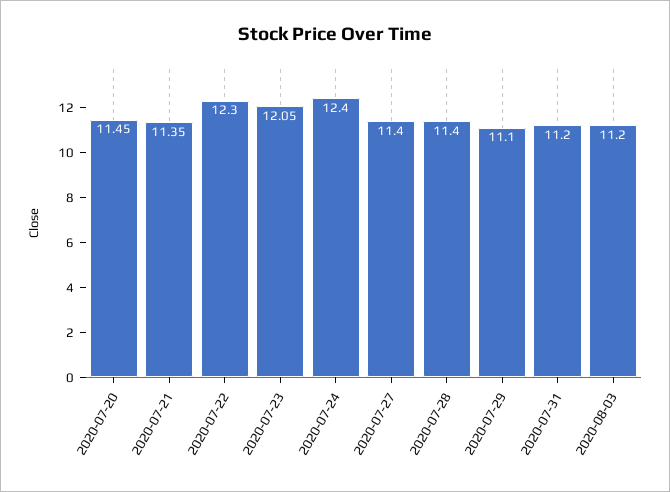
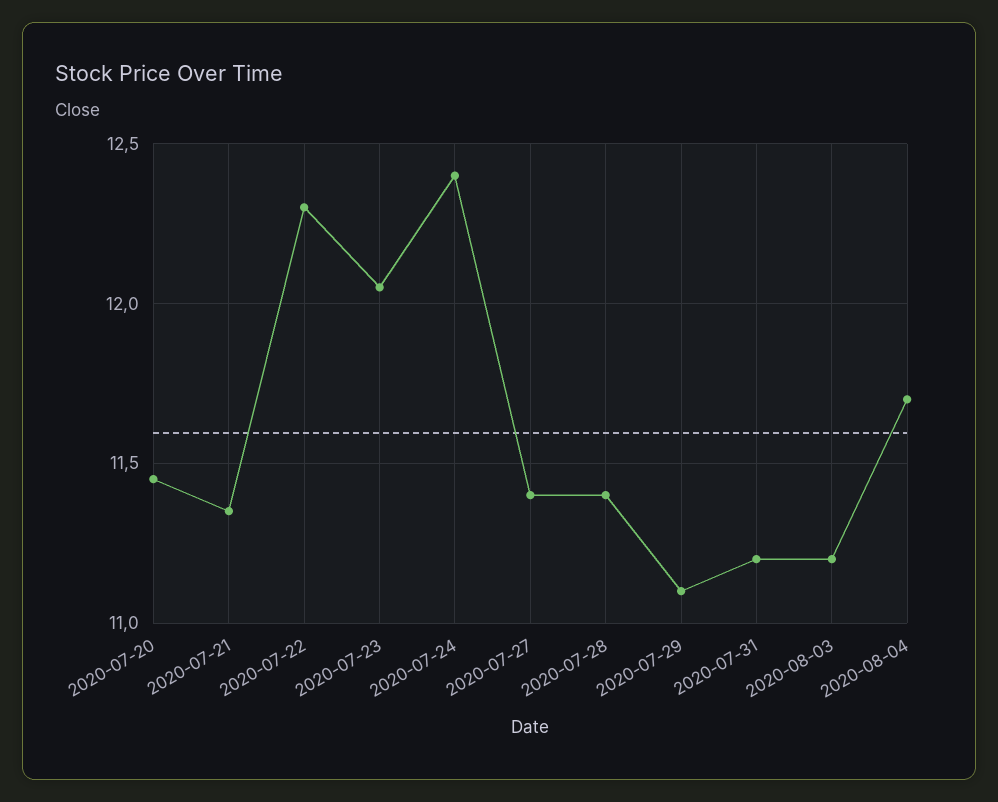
2020-08-04: none -> 11.7

